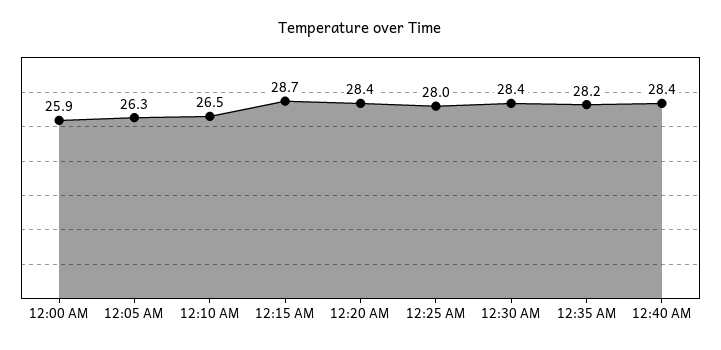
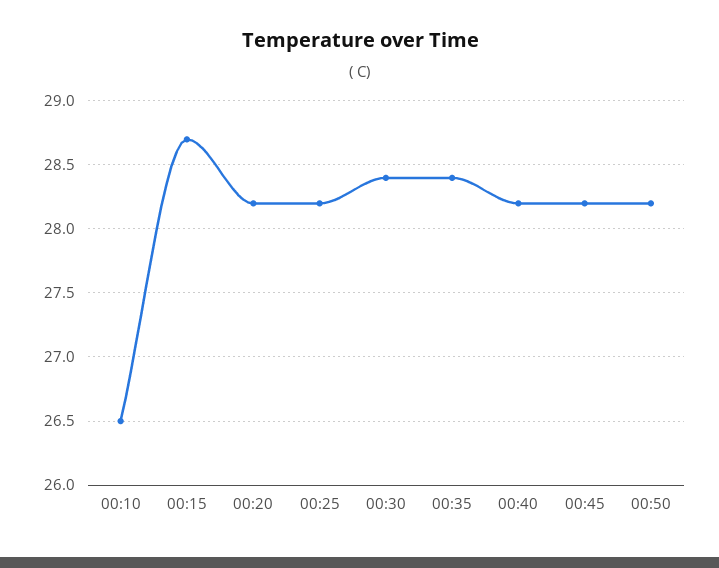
12:00 AM: 25.9 -> none
12:05 AM: 26.3 -> none
12:20 AM: 28.4 -> 28.2
12:25 AM: 28 -> 28.2
12:35 AM: 28.2 -> 28.4
12:40 AM: 28.4 -> 28.2
00:45: none -> 28.2
00:50: none -> 28.2

